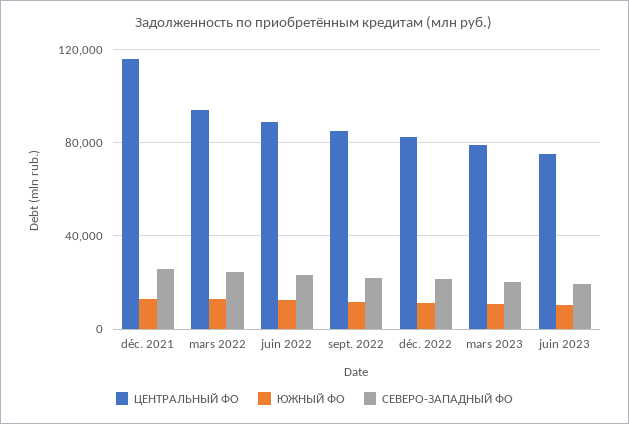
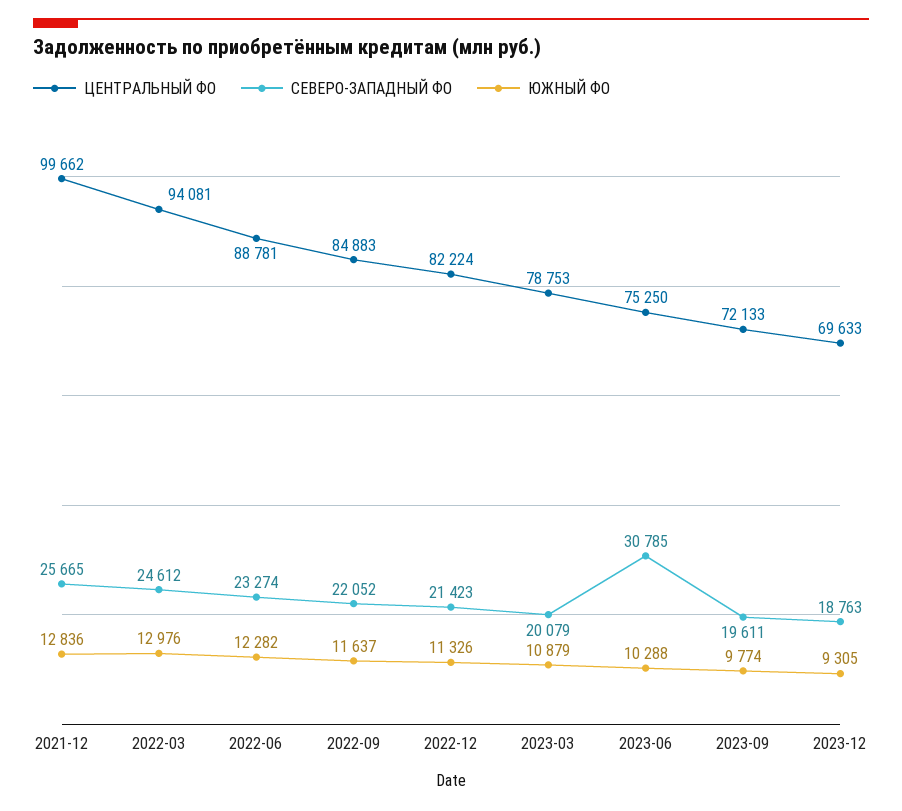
ЦЕНТРАЛЬНЫЙ ФО, déc. 2021: 115000 -> 99662
СЕВЕРО-ЗАПАДНЫЙ ФО, juin 2023: 20000 -> 30785
ЦЕНТРАЛЬНЫЙ ФО, 2023-09: none -> 72133
СЕВЕРО-ЗАПАДНЫЙ ФО, 2023-09: none -> 19611
ЮЖНЫЙ ФО, 2023-09: none -> 9774
ЦЕНТРАЛЬНЫЙ ФО, 2023-12: none -> 69633
СЕВЕРО-ЗАПАДНЫЙ ФО, 2023-12: none -> 18763
ЮЖНЫЙ ФО, 2023-12: none -> 9305

